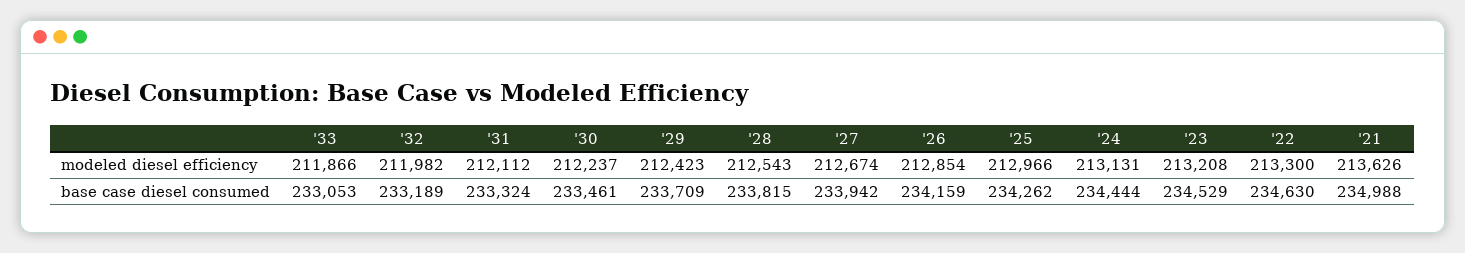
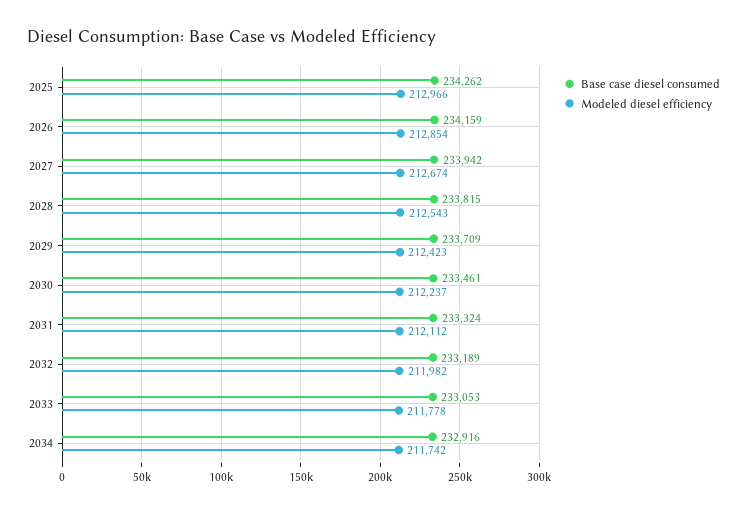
modeled diesel efficiency, '33: 211866 -> 211778
modeled diesel efficiency, '24: 213131 -> none
modeled diesel efficiency, '23: 213208 -> none
modeled diesel efficiency, '22: 213300 -> none
modeled diesel efficiency, '21: 213626 -> none
base case diesel consumed, '24: 234444 -> none
base case diesel consumed, '23: 234529 -> none
base case diesel consumed, '22: 234630 -> none
base case diesel consumed, '21: 234988 -> none
base case diesel consumed, 2034: none -> 232916
modeled diesel efficiency, 2034: none -> 211742

